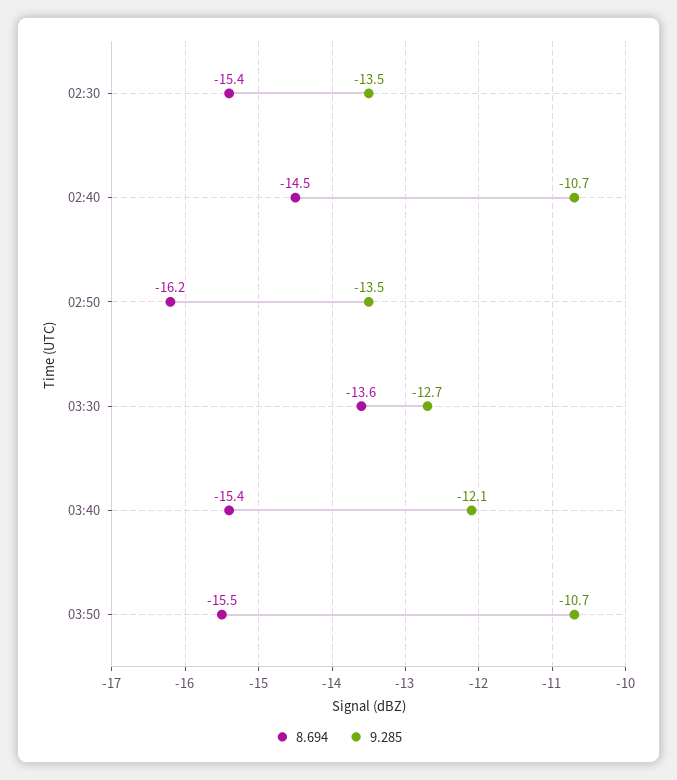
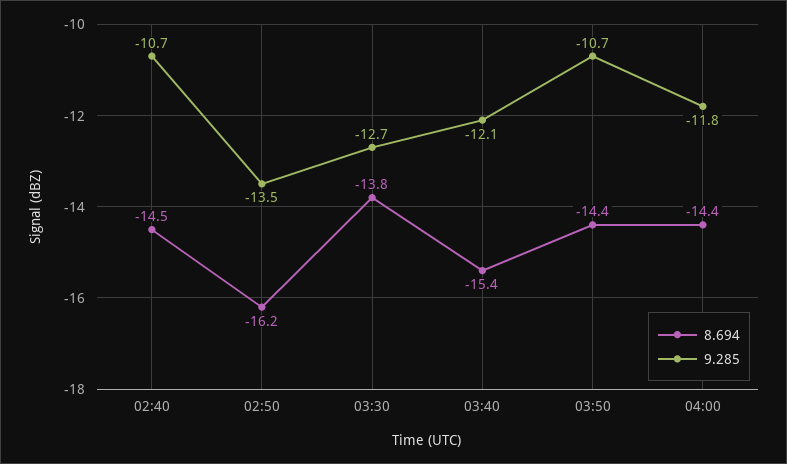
8.694, 02:30: -15.4 -> none
9.285, 02:30: -13.5 -> none
8.694, 03:30: -13.6 -> -13.8
8.694, 03:50: -15.5 -> -14.4
8.694, 04:00: none -> -14.4
9.285, 04:00: none -> -11.8

